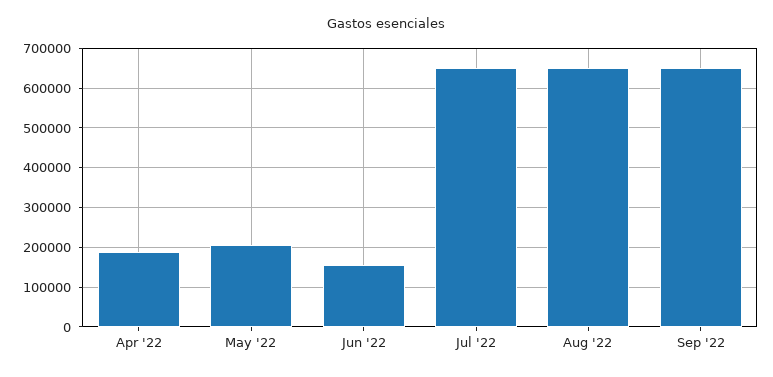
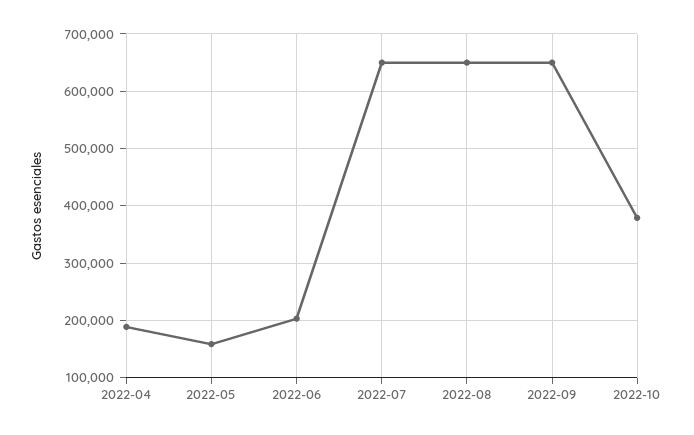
May '22: 200000 -> 160000
Jun '22: 160000 -> 200000
2022-10: none -> 380000

